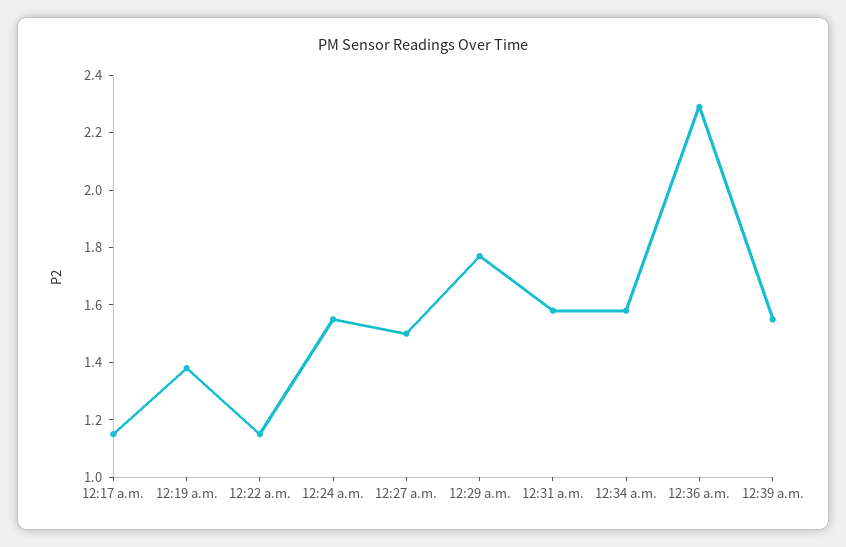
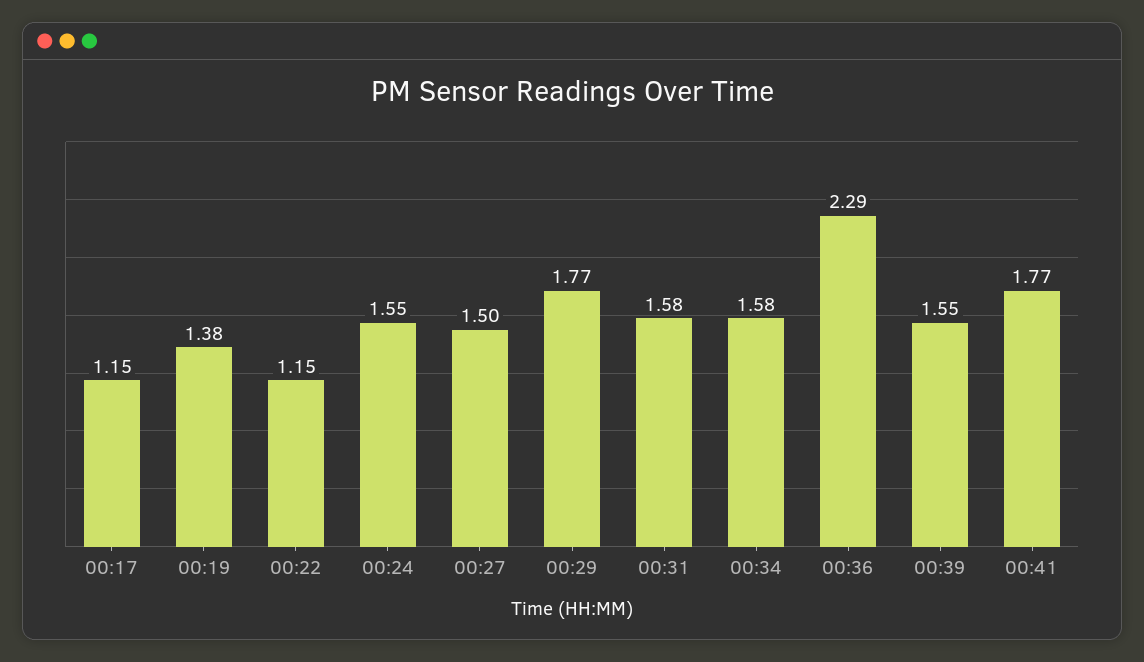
00:41: none -> 1.77

